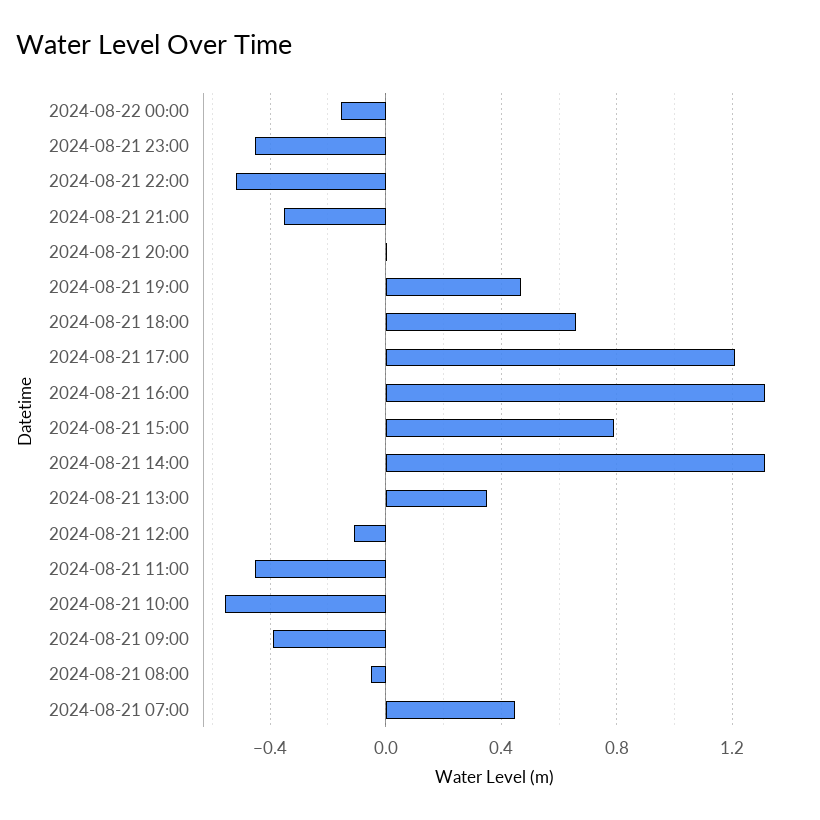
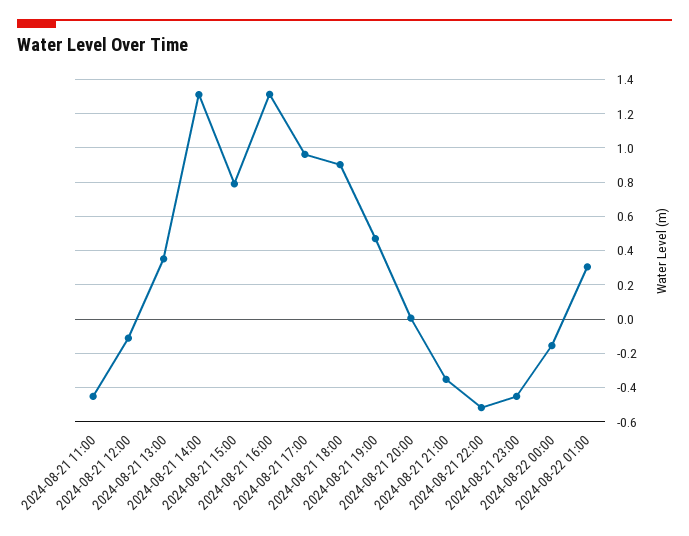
2024-08-21 18:00: 0.65 -> 0.9
2024-08-21 17:00: 1.2 -> 0.95
2024-08-21 10:00: -0.55 -> none
2024-08-21 09:00: -0.4 -> none
2024-08-21 08:00: -0.05 -> none
2024-08-21 07:00: 0.45 -> none
2024-08-22 01:00: none -> 0.3

